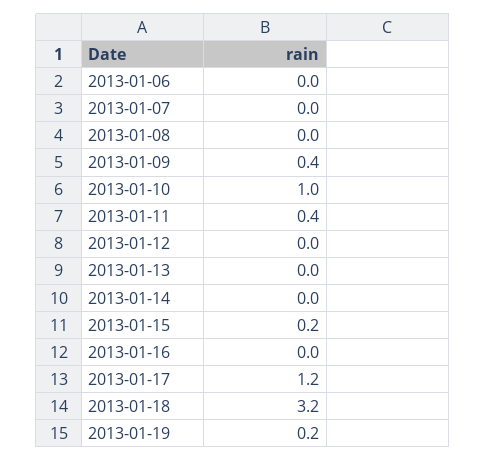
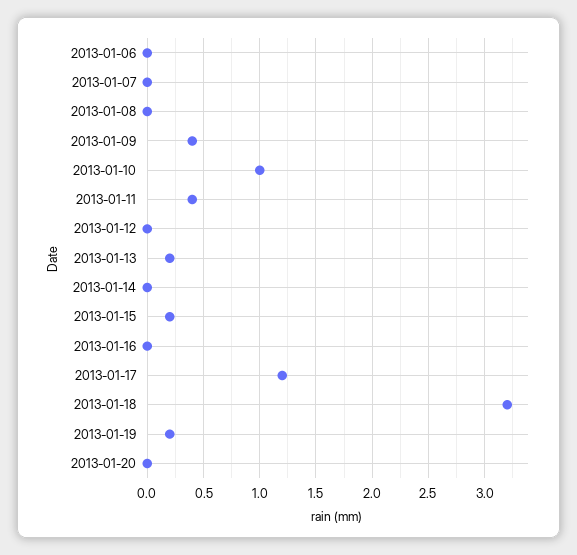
2013-01-13: 0 -> 0.2
2013-01-20: none -> 0

